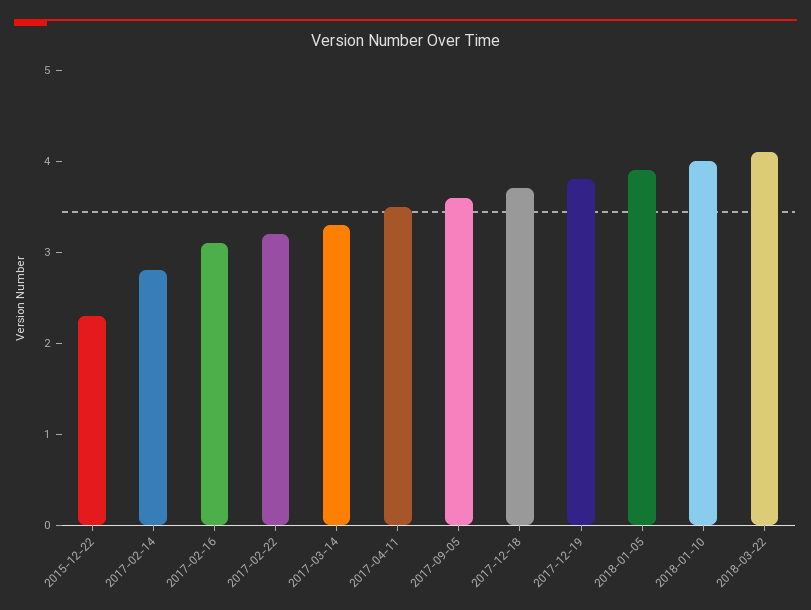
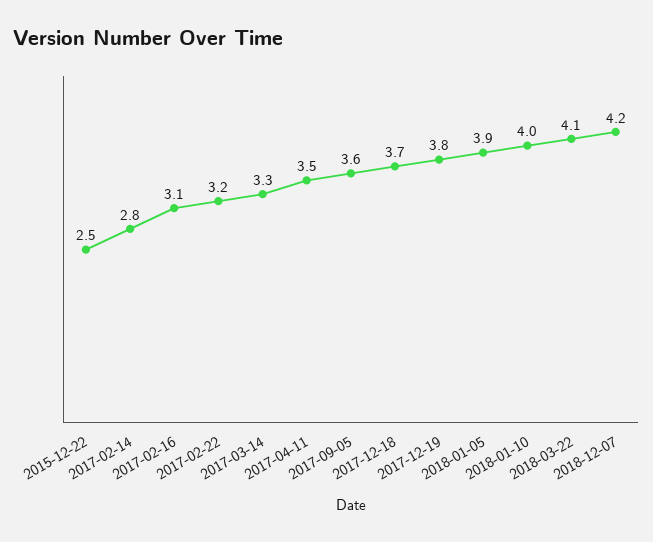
2015-12-22: 2.3 -> 2.5
2018-12-07: none -> 4.2

